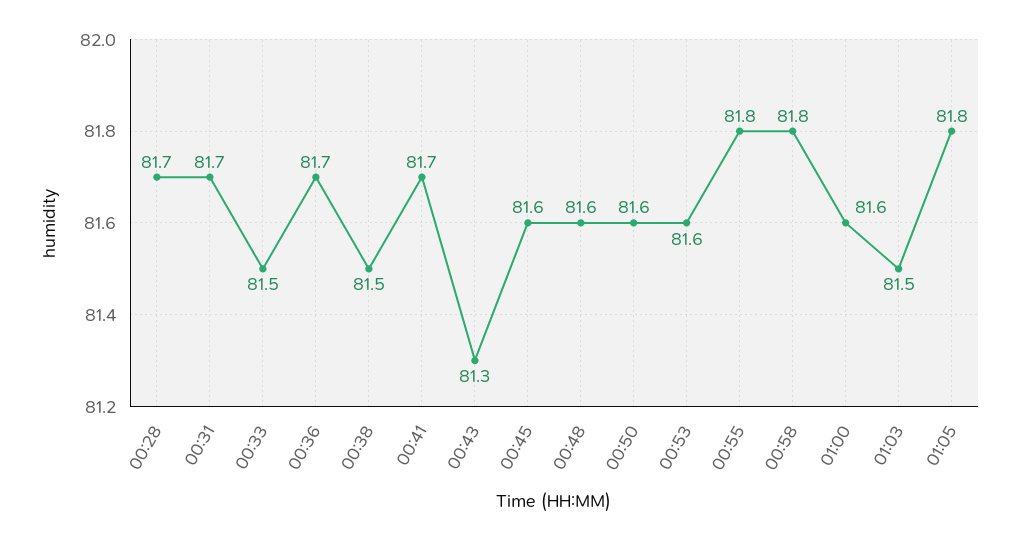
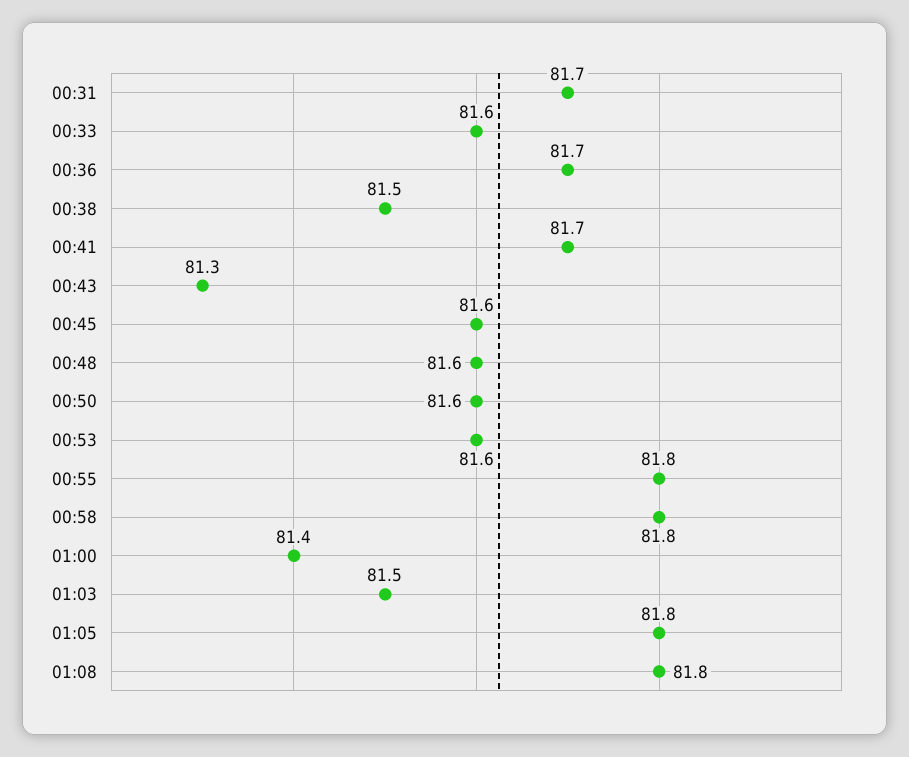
00:28: 81.7 -> none
00:33: 81.5 -> 81.6
01:00: 81.6 -> 81.4
01:08: none -> 81.8

